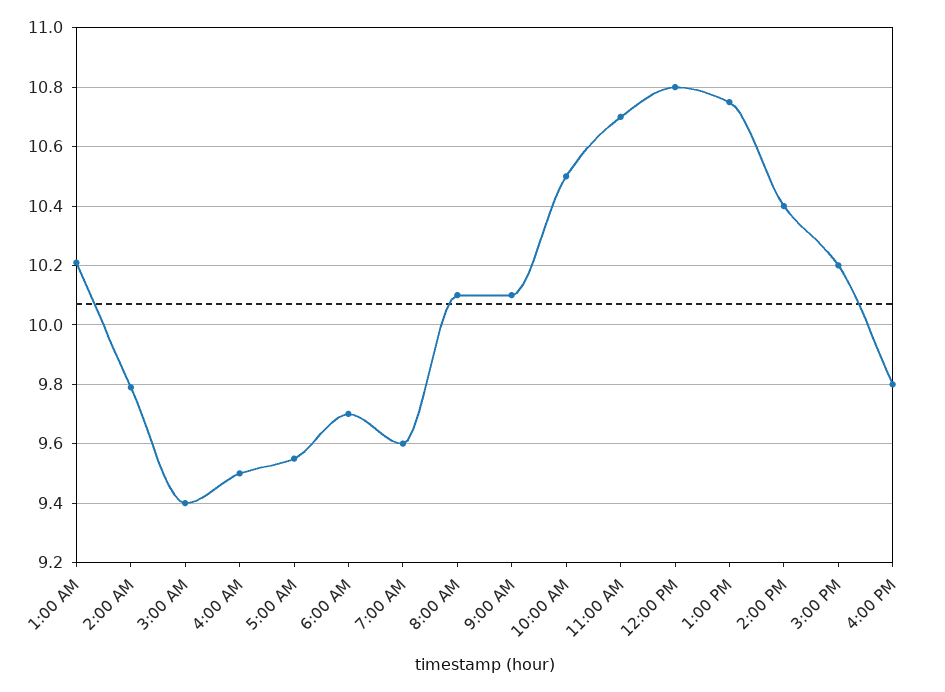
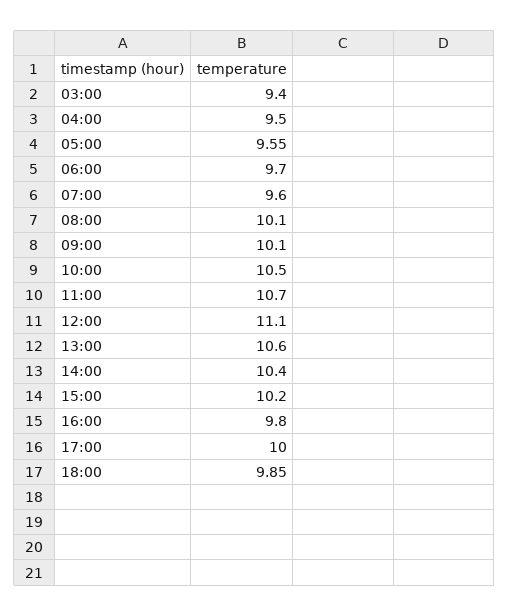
1:00 AM: 10.2 -> none
2:00 AM: 9.8 -> none
12:00 PM: 10.8 -> 11.1
1:00 PM: 10.75 -> 10.6
17:00: none -> 10
18:00: none -> 9.85

